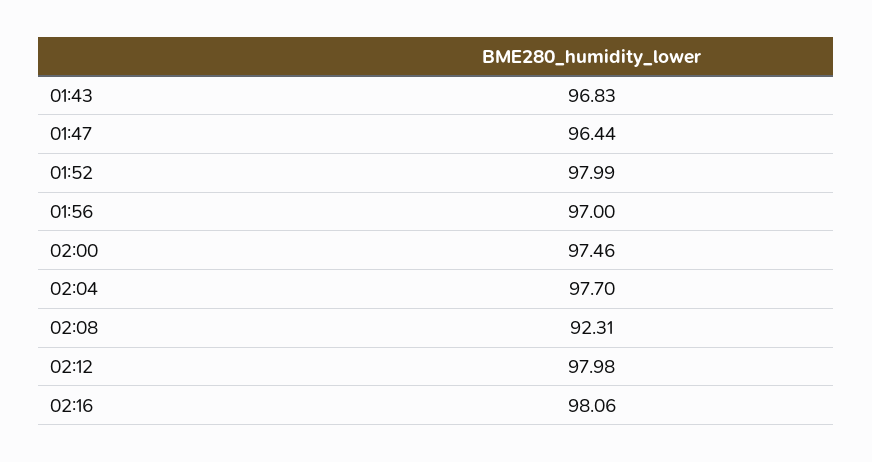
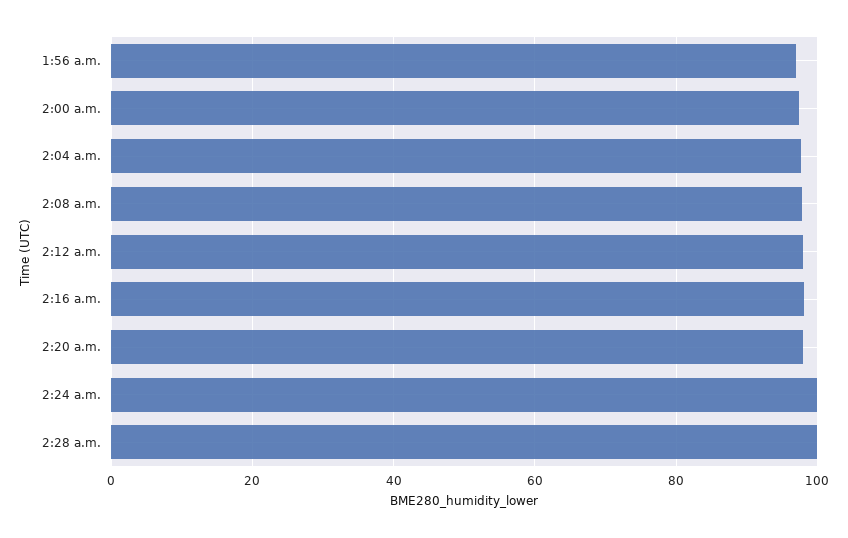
01:43: 96.83 -> none
01:47: 96.44 -> none
01:52: 97.99 -> none
02:08: 92.31 -> 98
2:20 a.m.: none -> 98
2:24 a.m.: none -> 100
2:28 a.m.: none -> 100

